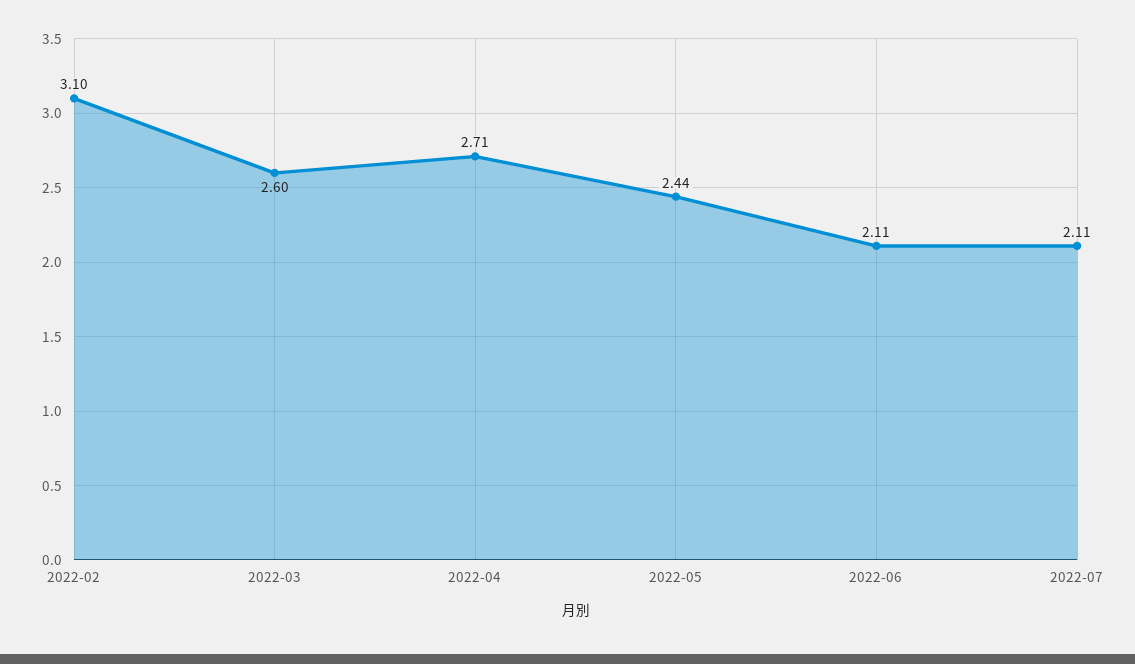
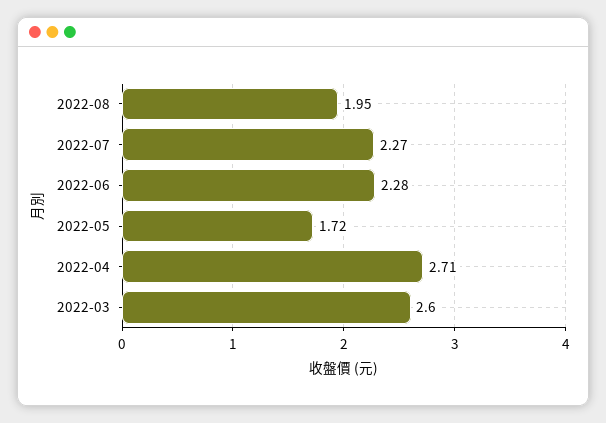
2022-02: 3.1 -> none
2022-05: 2.44 -> 1.72
2022-06: 2.11 -> 2.28
2022-07: 2.11 -> 2.27
2022-08: none -> 1.95

